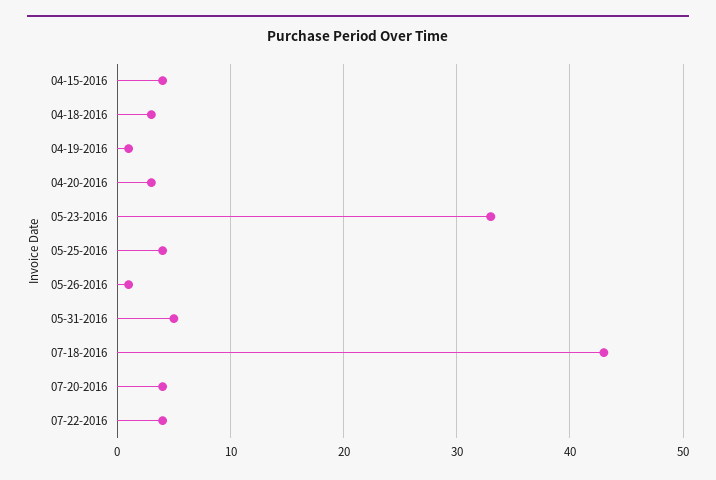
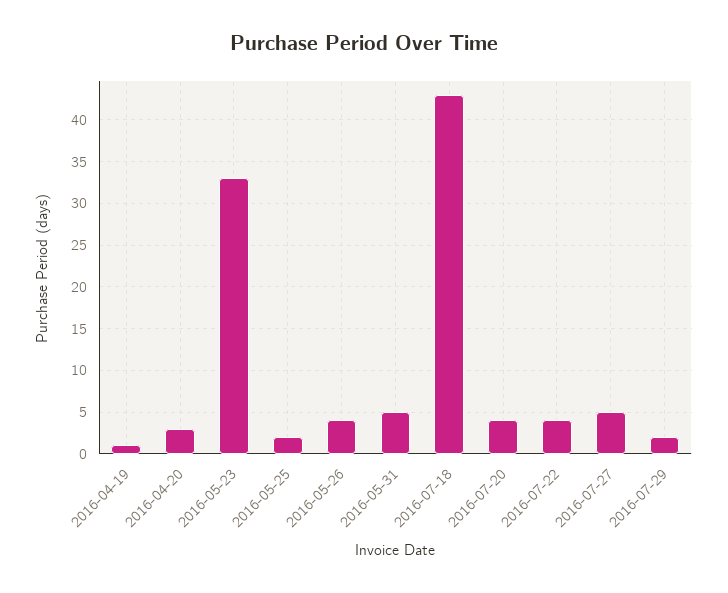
04-15-2016: 4 -> none
04-18-2016: 3 -> none
05-25-2016: 4 -> 2
05-26-2016: 1 -> 4
2016-07-27: none -> 5
2016-07-29: none -> 2

